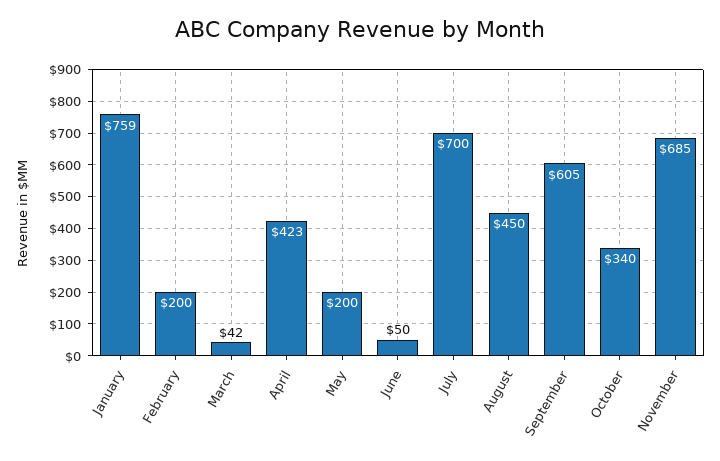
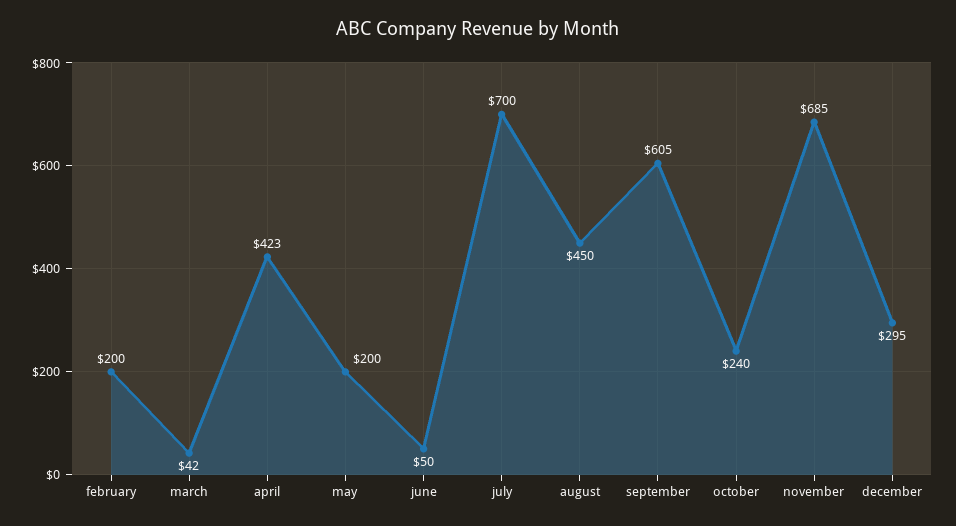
January: 759 -> none
October: 340 -> 240
december: none -> 295

